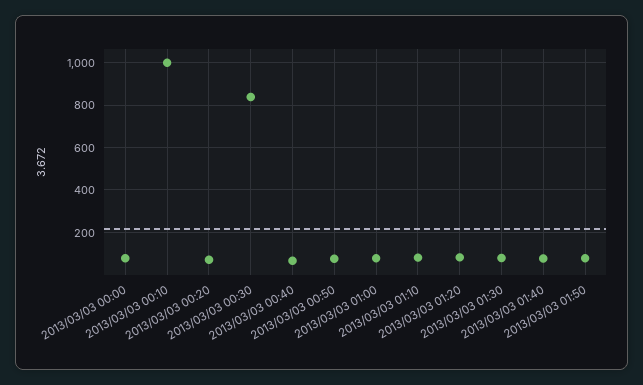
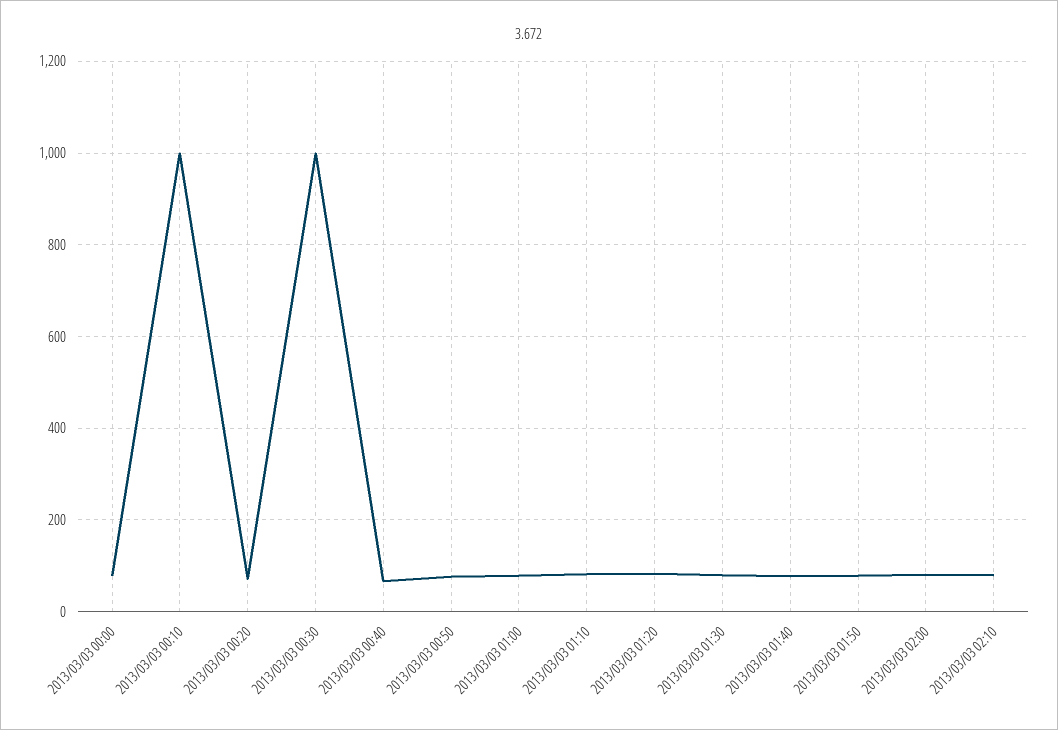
2013/03/03 00:30: 850 -> 1000
2013/03/03 02:00: none -> 80
2013/03/03 02:10: none -> 80

